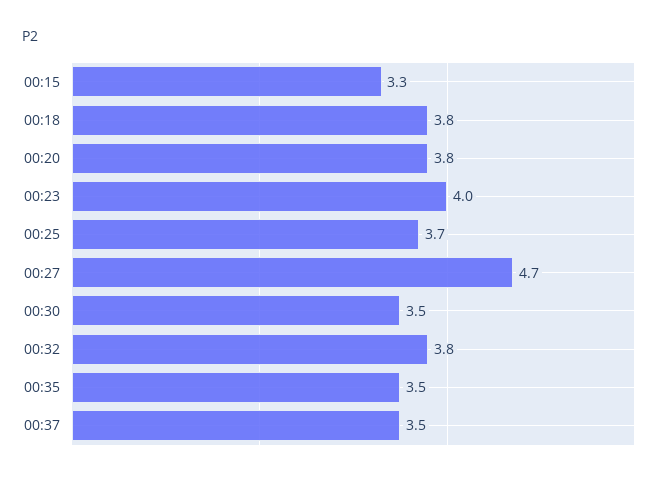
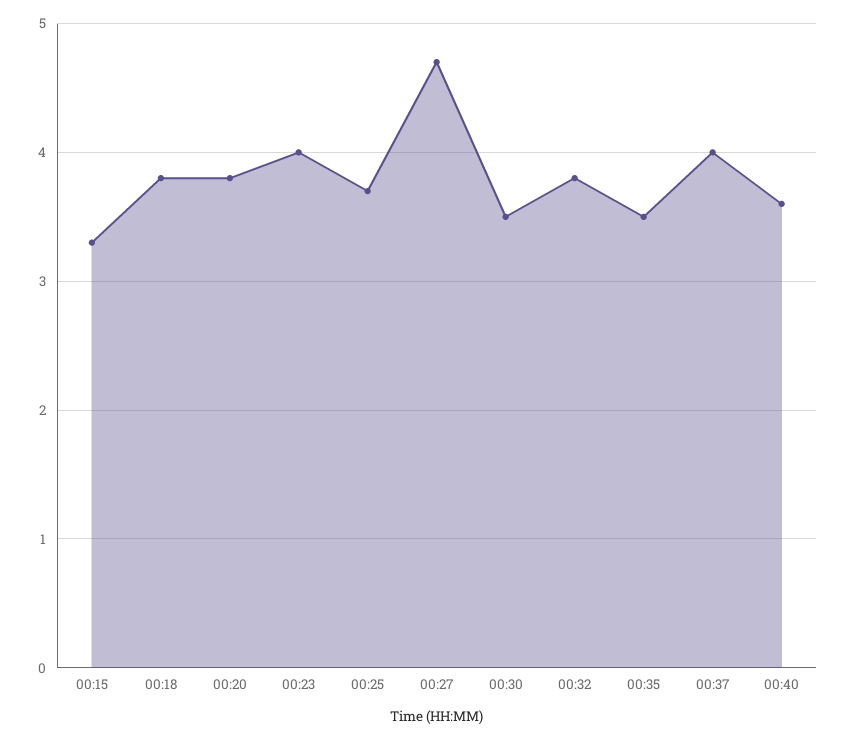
00:37: 3.5 -> 4
00:40: none -> 3.6

